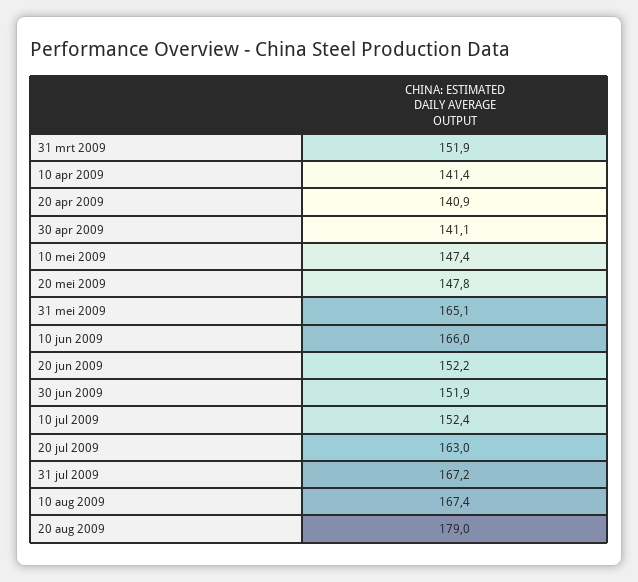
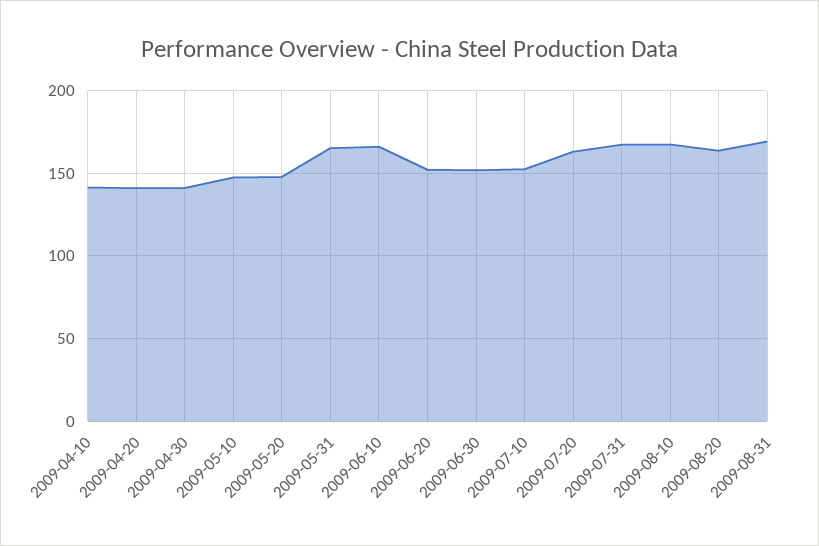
31 mrt 2009: 151.9 -> none
20 aug 2009: 179 -> 165
2009-08-31: none -> 170

